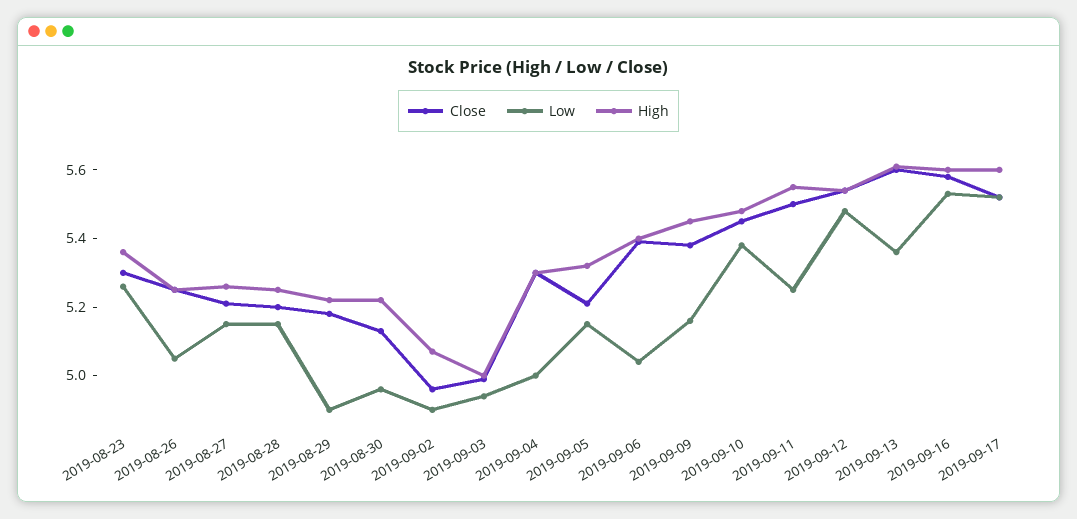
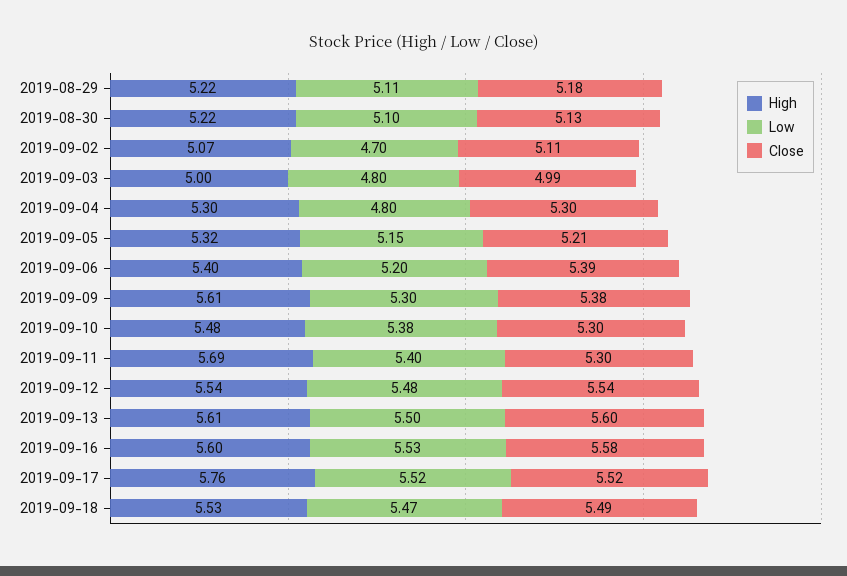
Close, 2019-08-23: 5.3 -> none
Low, 2019-08-23: 5.25 -> none
High, 2019-08-23: 5.35 -> none
Close, 2019-08-26: 5.25 -> none
Low, 2019-08-26: 5.05 -> none
High, 2019-08-26: 5.25 -> none
Close, 2019-08-27: 5.2 -> none
Low, 2019-08-27: 5.15 -> none
High, 2019-08-27: 5.25 -> none
Close, 2019-08-28: 5.2 -> none
Low, 2019-08-28: 5.15 -> none
High, 2019-08-28: 5.25 -> none
Low, 2019-08-29: 4.9 -> 5.11
Low, 2019-08-30: 4.95 -> 5.1
Close, 2019-09-02: 4.95 -> 5.11
Low, 2019-09-02: 4.9 -> 4.7
Low, 2019-09-03: 4.95 -> 4.8
Low, 2019-09-04: 5 -> 4.8
Low, 2019-09-06: 5.05 -> 5.2
Low, 2019-09-09: 5.15 -> 5.3
High, 2019-09-09: 5.45 -> 5.61
Close, 2019-09-10: 5.45 -> 5.3
Close, 2019-09-11: 5.5 -> 5.3
Low, 2019-09-11: 5.25 -> 5.4
High, 2019-09-11: 5.55 -> 5.69
Low, 2019-09-13: 5.35 -> 5.5
High, 2019-09-17: 5.6 -> 5.76
High, 2019-09-18: none -> 5.53
Low, 2019-09-18: none -> 5.47
Close, 2019-09-18: none -> 5.49

